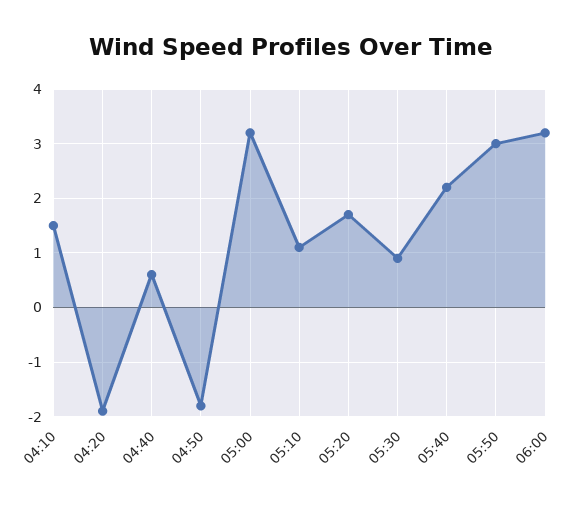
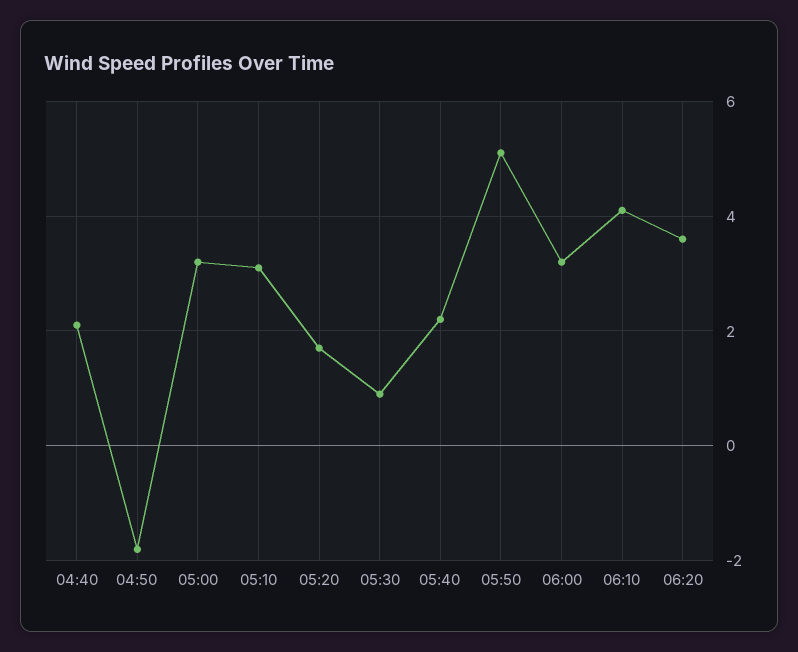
04:10: 1.5 -> none
04:20: -2 -> none
04:40: 0.5 -> 2
05:10: 1 -> 3
05:50: 3 -> 5
06:10: none -> 4
06:20: none -> 3.5

